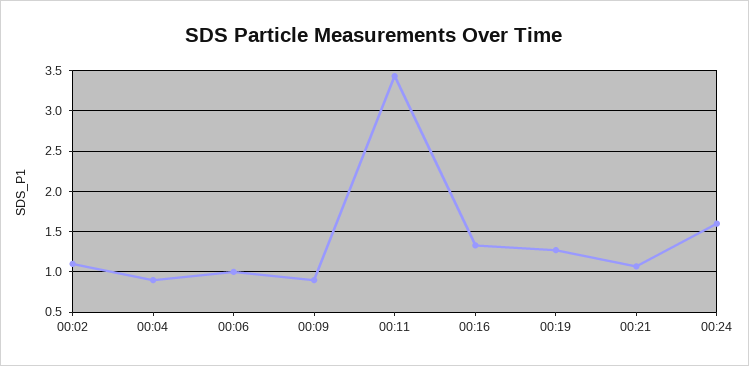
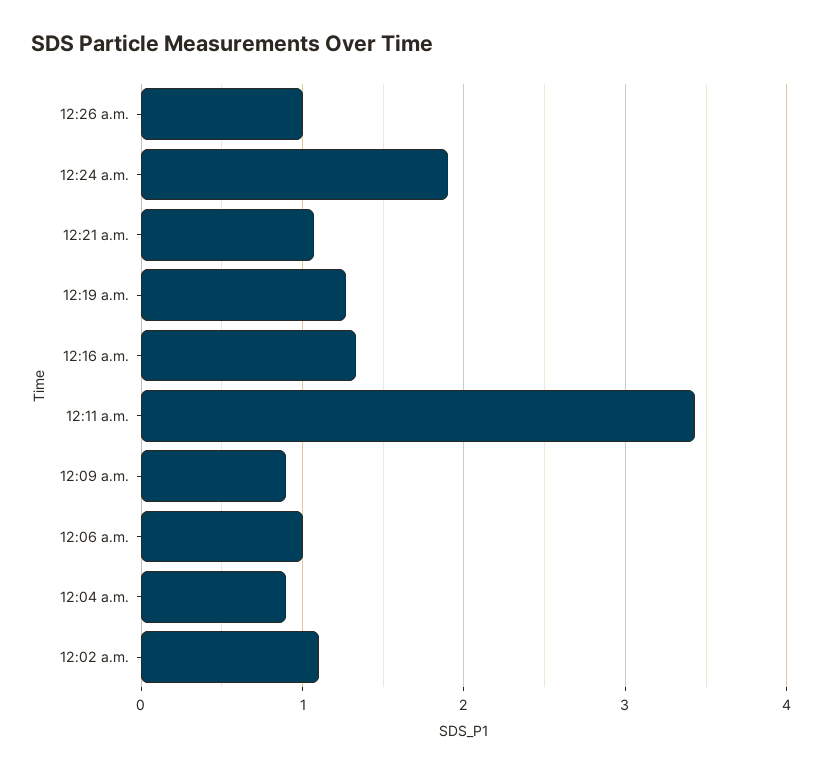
00:24: 1.6 -> 1.9
12:26 a.m.: none -> 1

